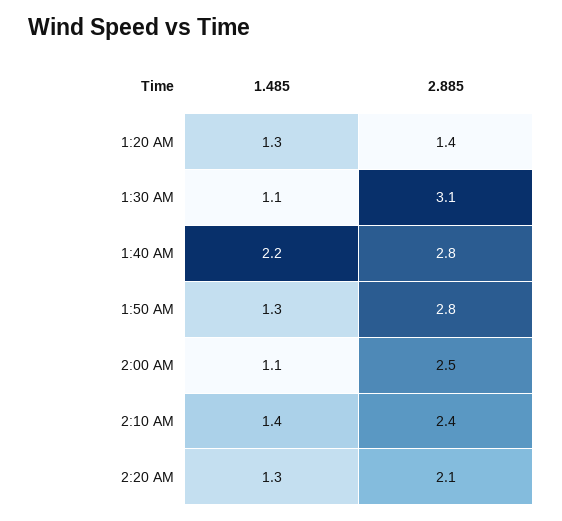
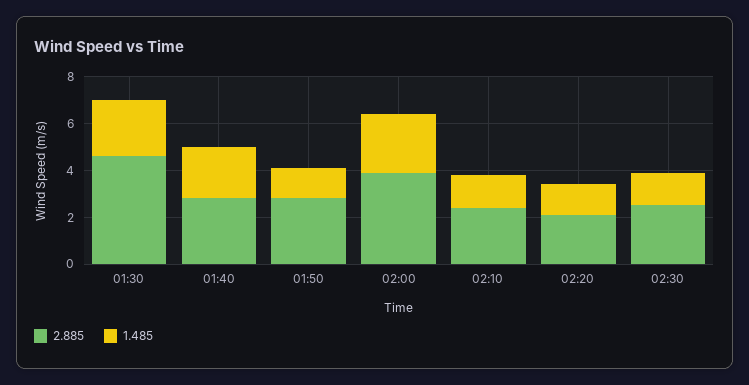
1.485, 1:20 AM: 1.3 -> none
2.885, 1:20 AM: 1.4 -> none
1.485, 1:30 AM: 1.1 -> 2.5
2.885, 1:30 AM: 3.1 -> 4.5
1.485, 2:00 AM: 1.1 -> 2.5
2.885, 2:00 AM: 2.5 -> 4
2.885, 02:30: none -> 2.5
1.485, 02:30: none -> 1.5

